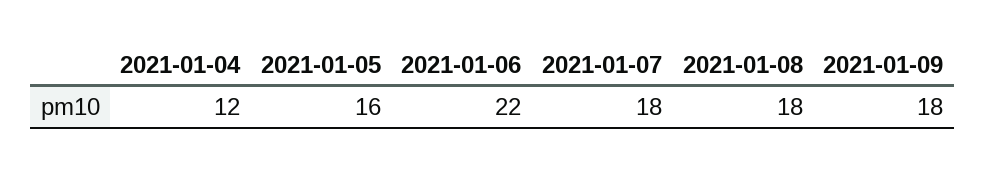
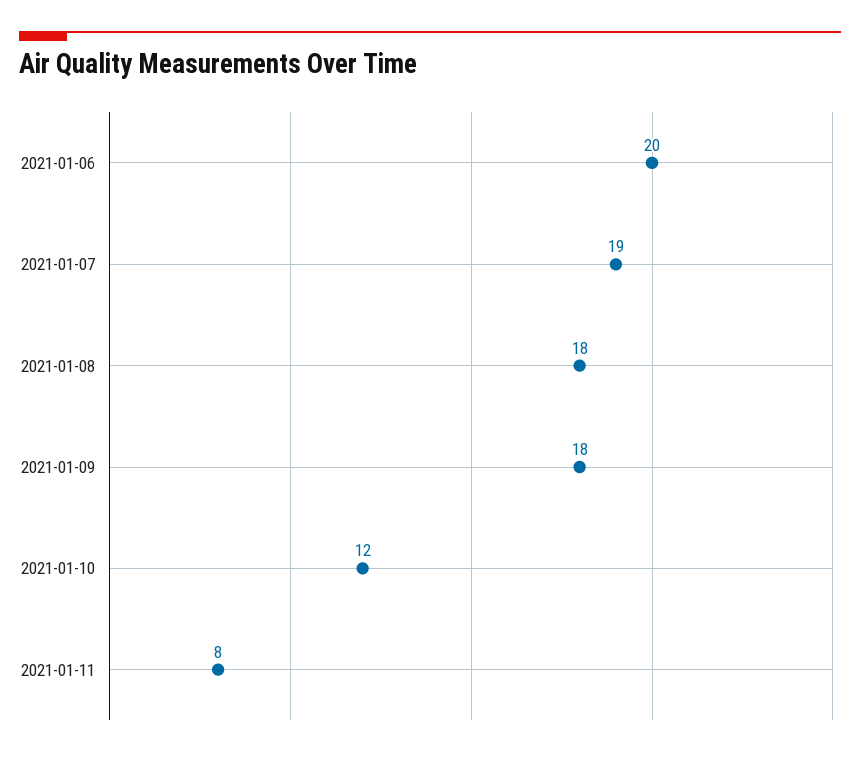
2021-01-04: 12 -> none
2021-01-05: 16 -> none
2021-01-06: 22 -> 20
2021-01-07: 18 -> 19
2021-01-10: none -> 12
2021-01-11: none -> 8

